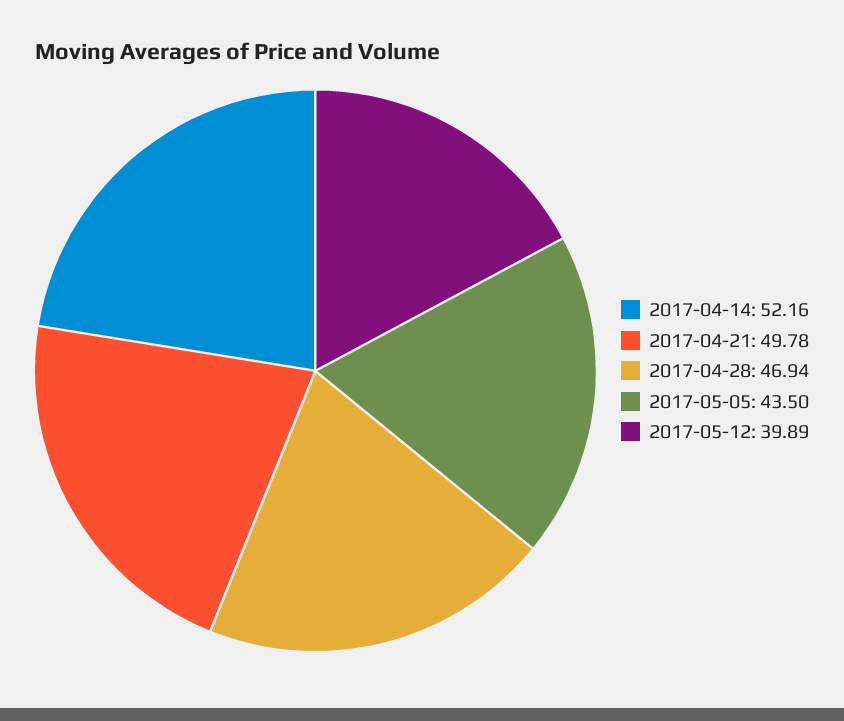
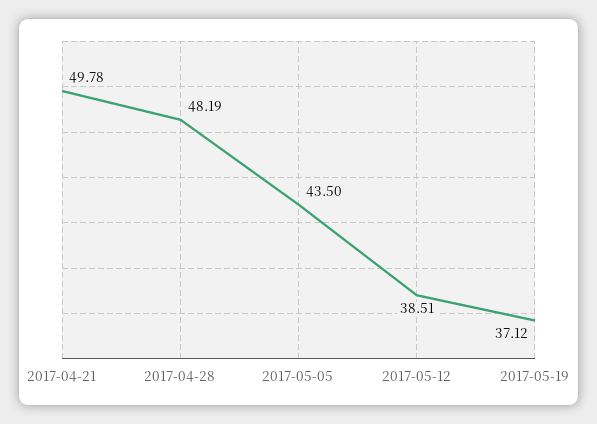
2017-04-14: 52.16 -> none
2017-04-28: 46.94 -> 48.19
2017-05-12: 39.89 -> 38.51
2017-05-19: none -> 37.12

